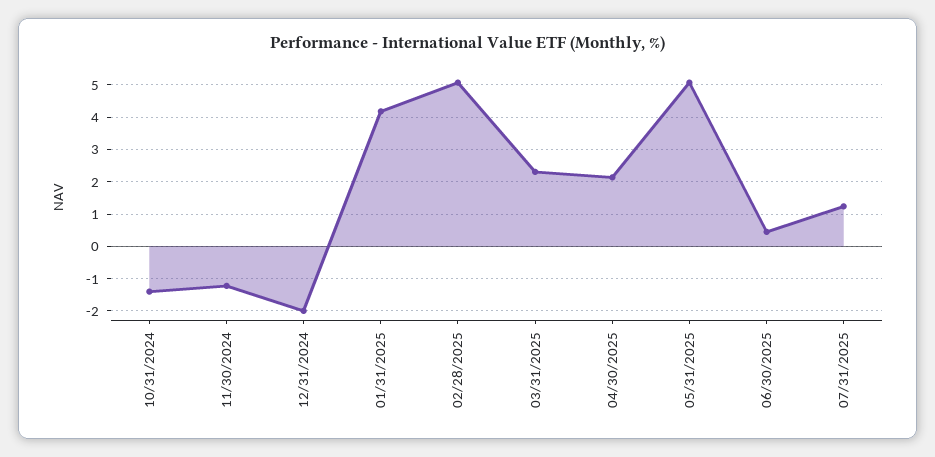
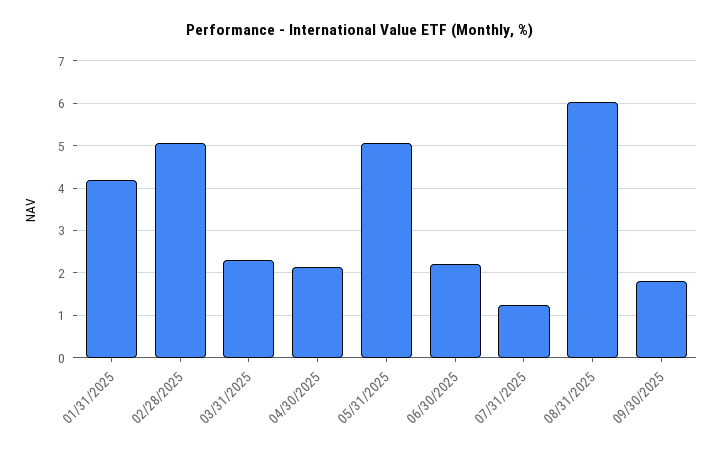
10/31/2024: -1.4 -> none
11/30/2024: -1.2 -> none
12/31/2024: -2 -> none
06/30/2025: 0.4 -> 2.2
08/31/2025: none -> 6
09/30/2025: none -> 1.8

